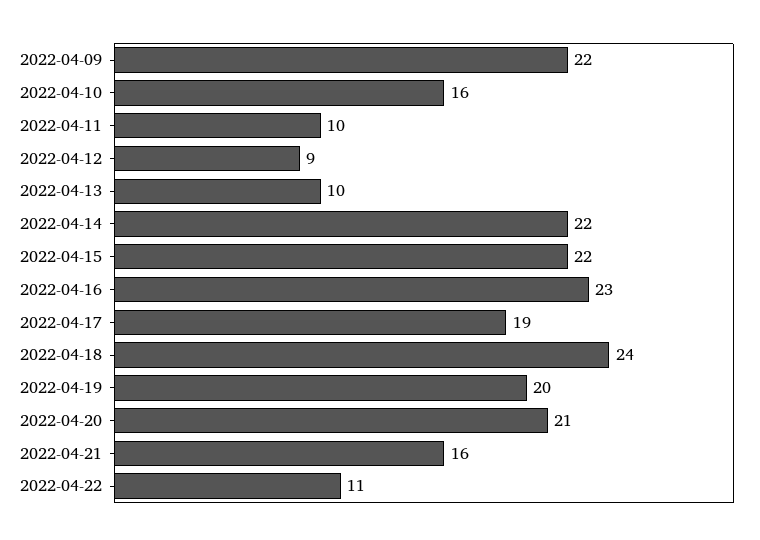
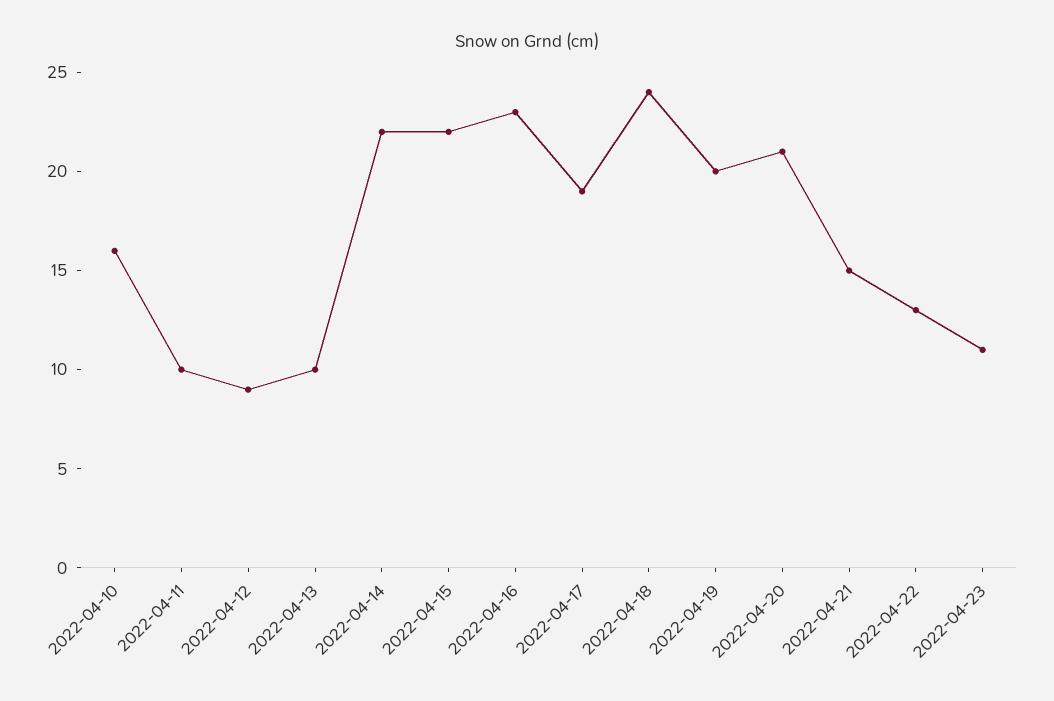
2022-04-09: 22 -> none
2022-04-21: 16 -> 15
2022-04-22: 11 -> 13
2022-04-23: none -> 11

